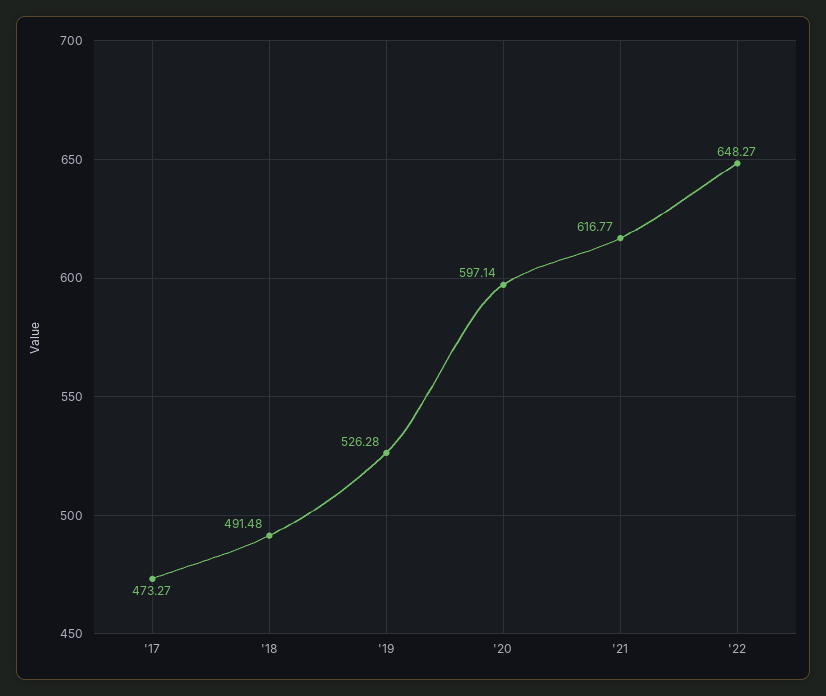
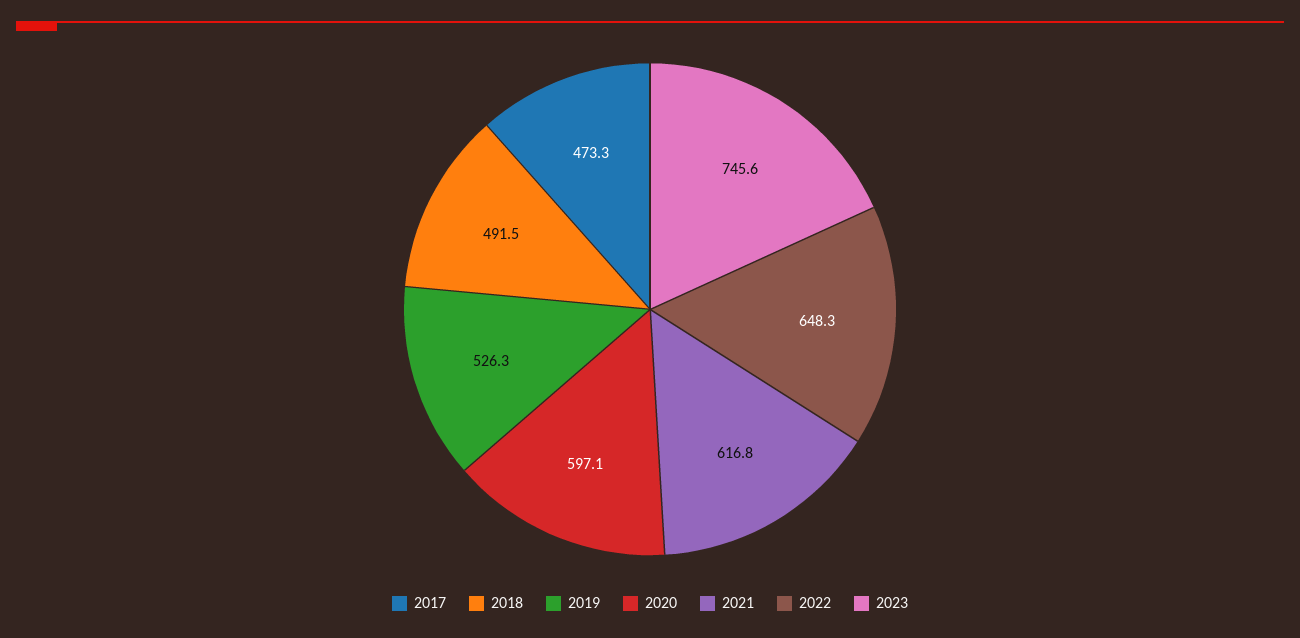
2023: none -> 745.6

